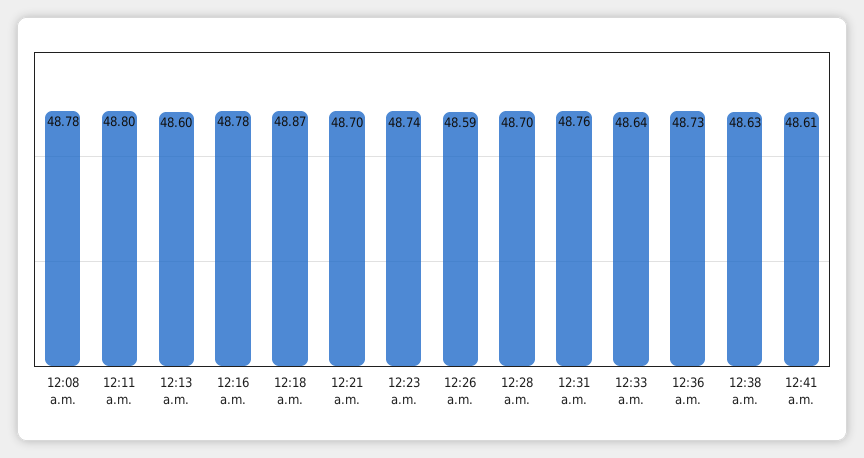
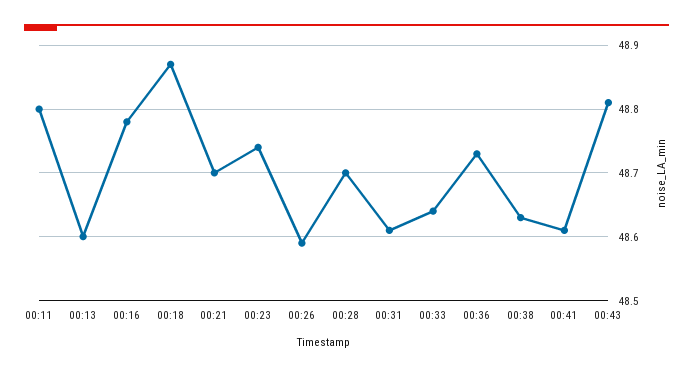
12:08 a.m.: 48.78 -> none
12:31 a.m.: 48.76 -> 48.61
00:43: none -> 48.81

